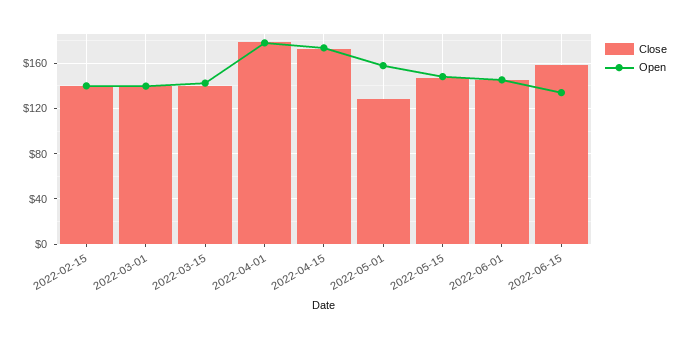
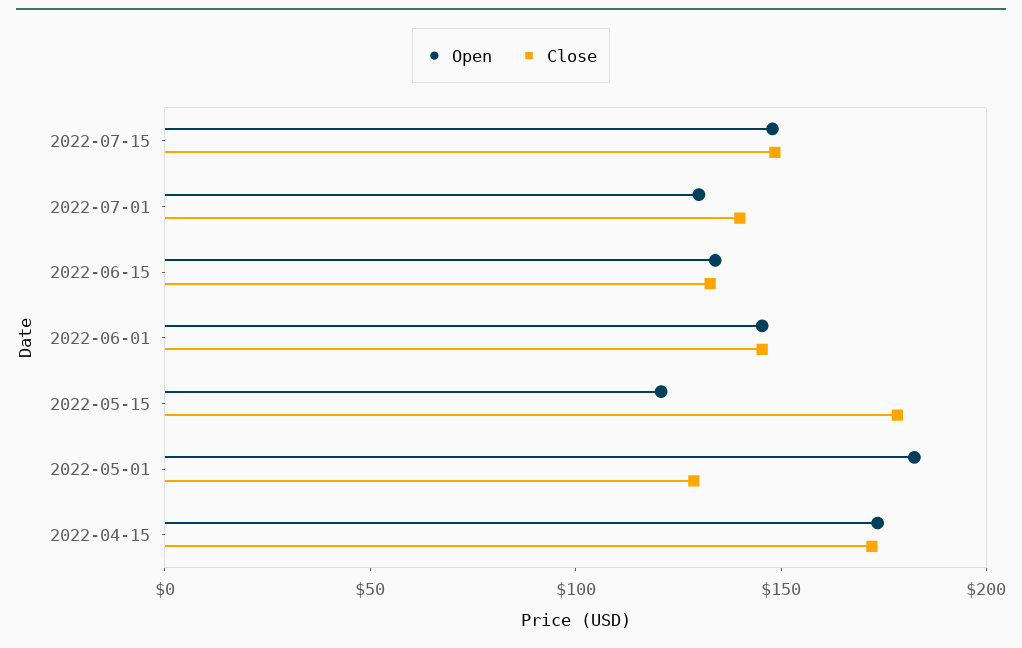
Close, 2022-02-15: 140 -> none
Open, 2022-02-15: 140 -> none
Close, 2022-03-01: 140 -> none
Open, 2022-03-01: 140 -> none
Close, 2022-03-15: 140 -> none
Open, 2022-03-15: 140 -> none
Close, 2022-04-01: 180 -> none
Open, 2022-04-01: 180 -> none
Open, 2022-05-01: 160 -> 180
Close, 2022-05-15: 150 -> 180
Open, 2022-05-15: 150 -> 120
Close, 2022-06-15: 160 -> 130
Open, 2022-07-15: none -> 150
Close, 2022-07-15: none -> 150
Open, 2022-07-01: none -> 130
Close, 2022-07-01: none -> 140

